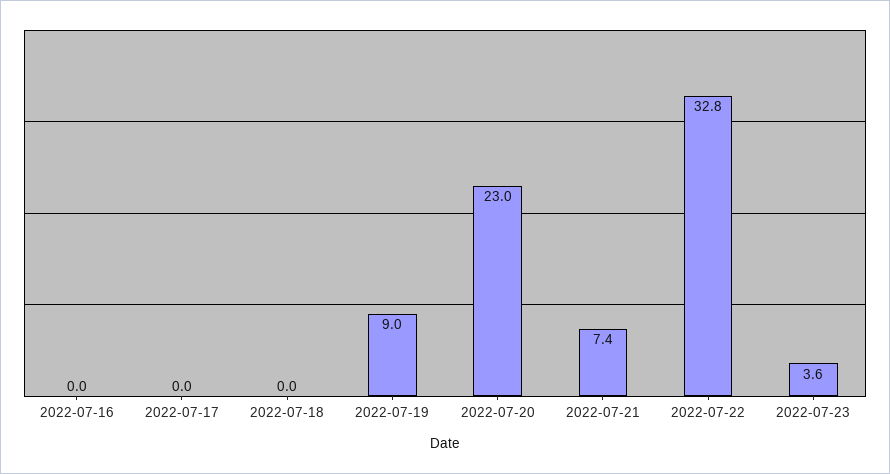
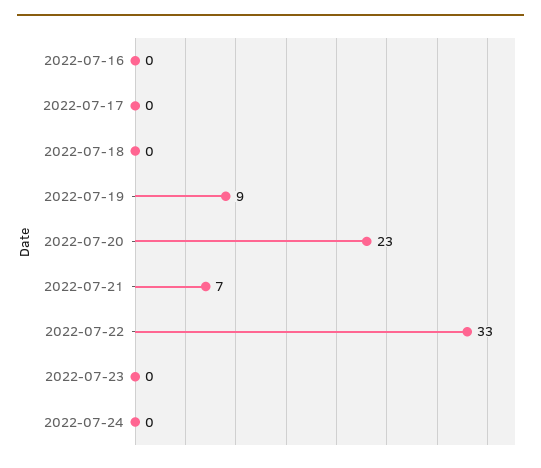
2022-07-23: 3.6 -> 0
2022-07-24: none -> 0

